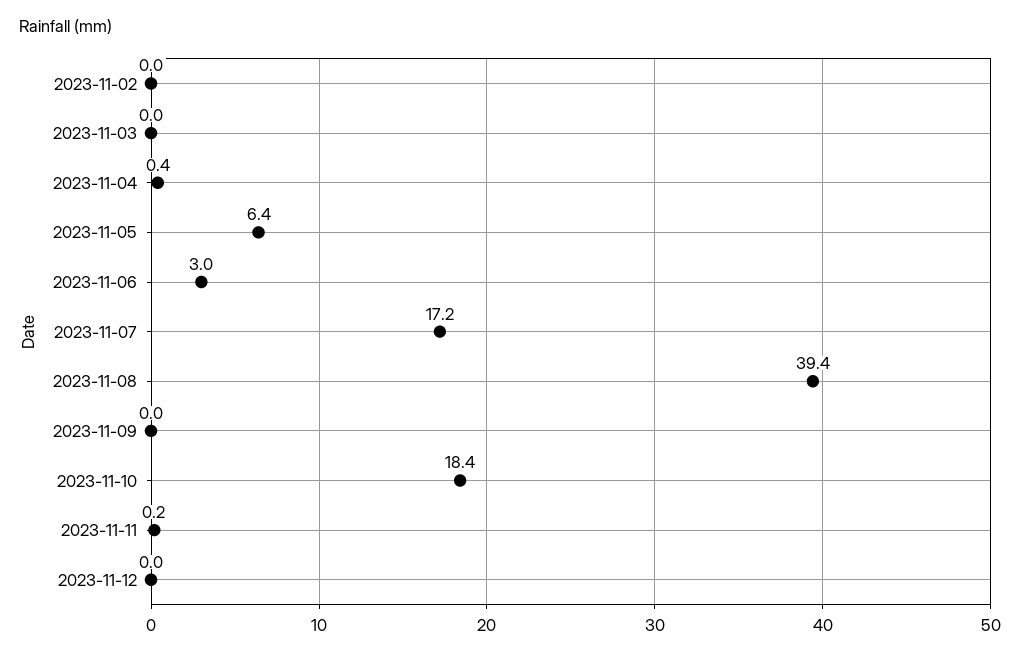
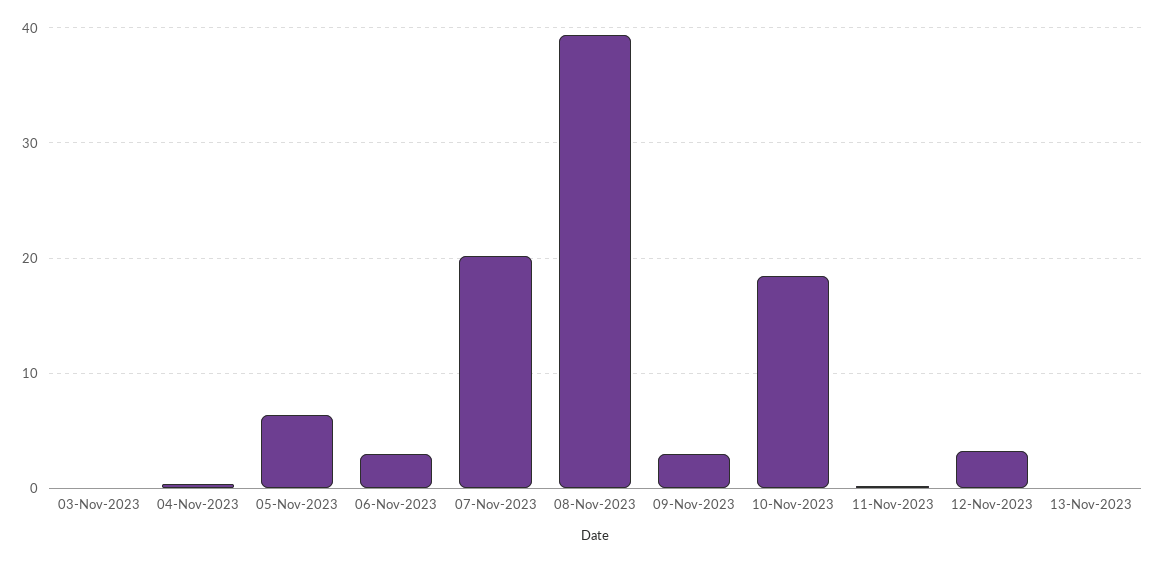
2023-11-02: 0 -> none
2023-11-07: 17.2 -> 20
2023-11-09: 0 -> 3
2023-11-12: 0 -> 3
13-Nov-2023: none -> 0

